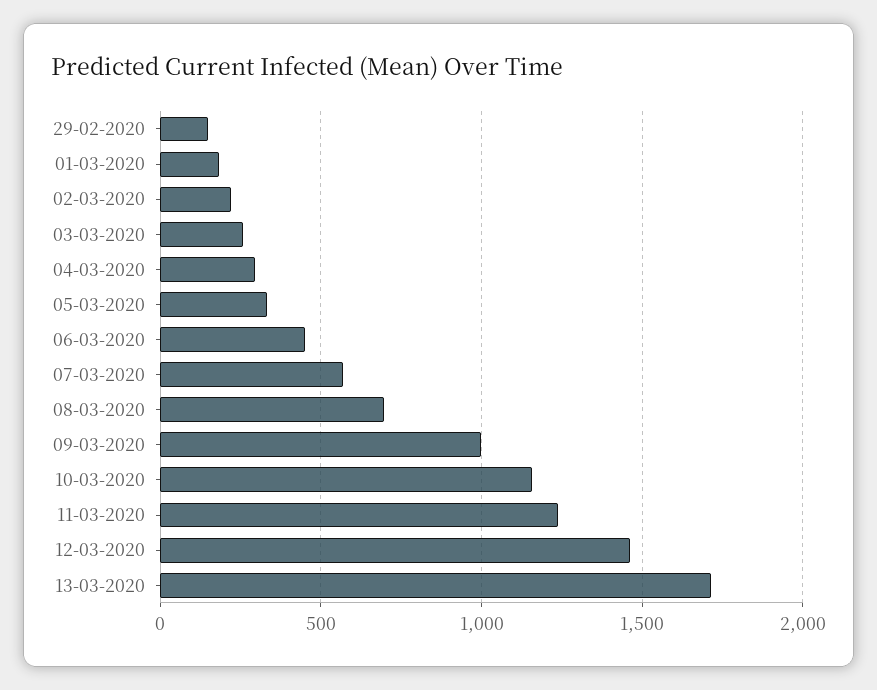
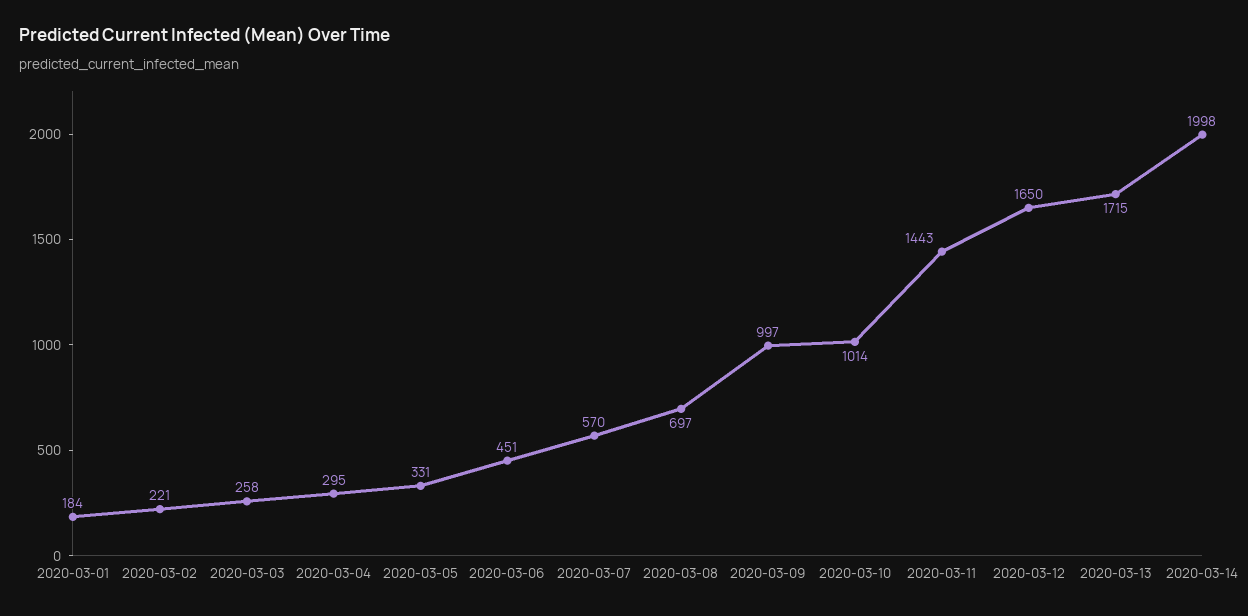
29-02-2020: 150 -> none
10-03-2020: 1150 -> 1014
11-03-2020: 1250 -> 1443
12-03-2020: 1450 -> 1650
2020-03-14: none -> 1998

